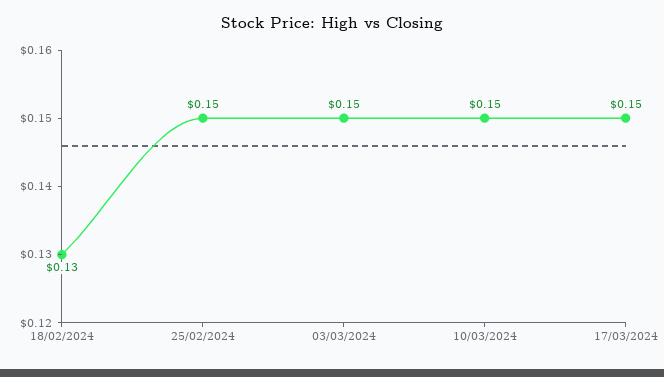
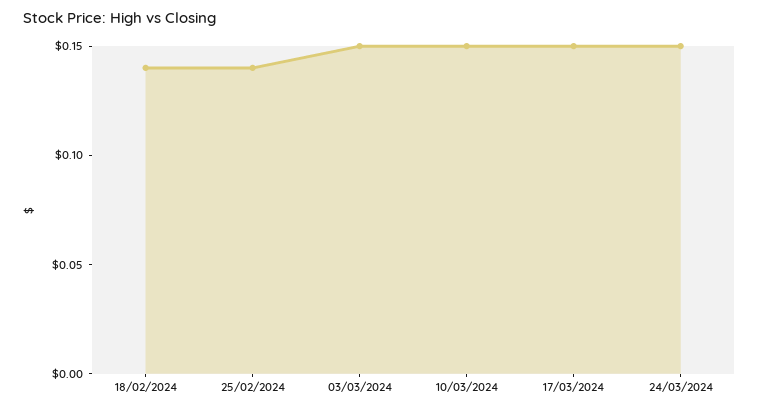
18/02/2024: 0.13 -> 0.14
25/02/2024: 0.15 -> 0.14
24/03/2024: none -> 0.15

